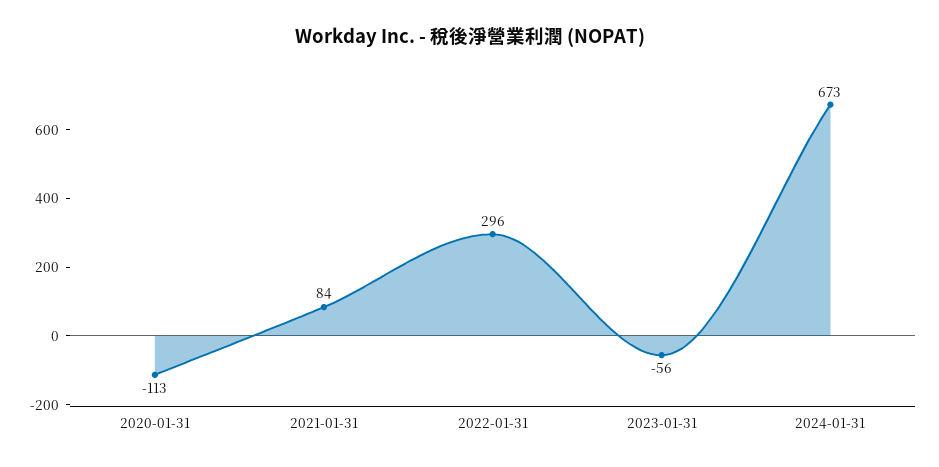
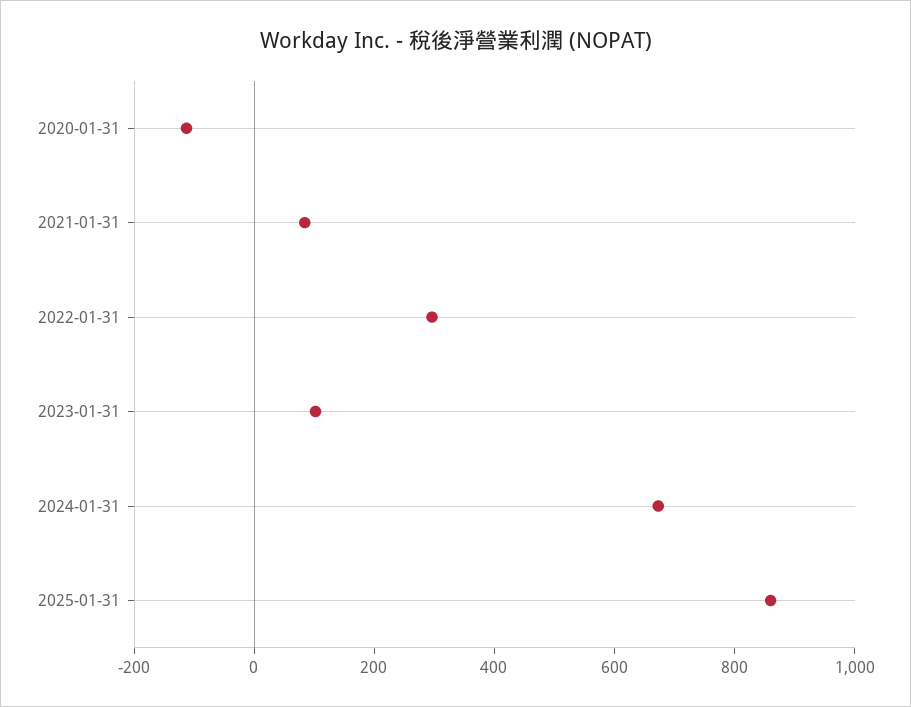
2023-01-31: -56 -> 100
2025-01-31: none -> 850

